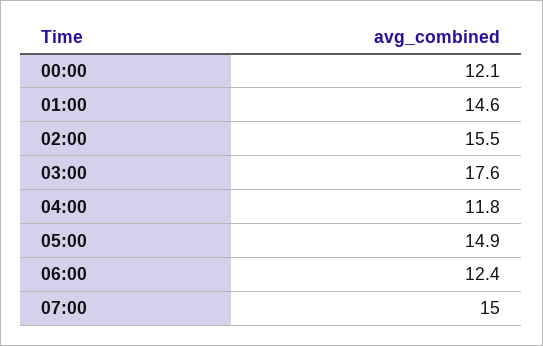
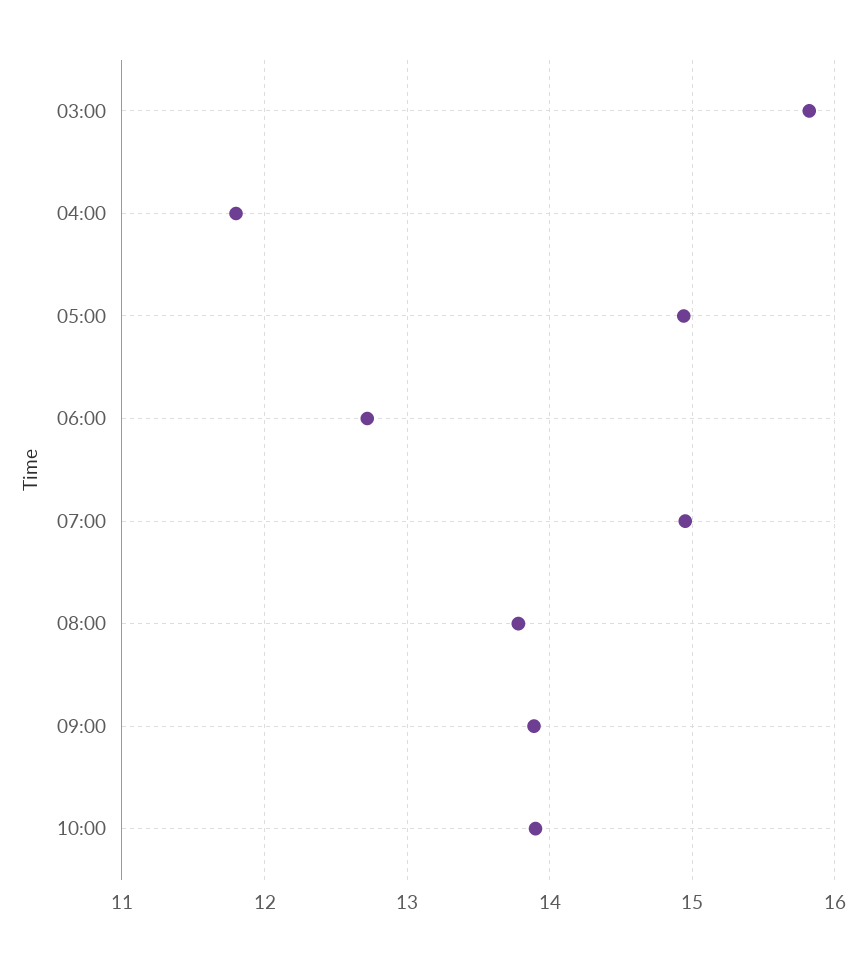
00:00: 12.1 -> none
01:00: 14.6 -> none
02:00: 15.5 -> none
03:00: 17.6 -> 15.8
06:00: 12.4 -> 12.7
08:00: none -> 13.8
09:00: none -> 13.9
10:00: none -> 13.9

